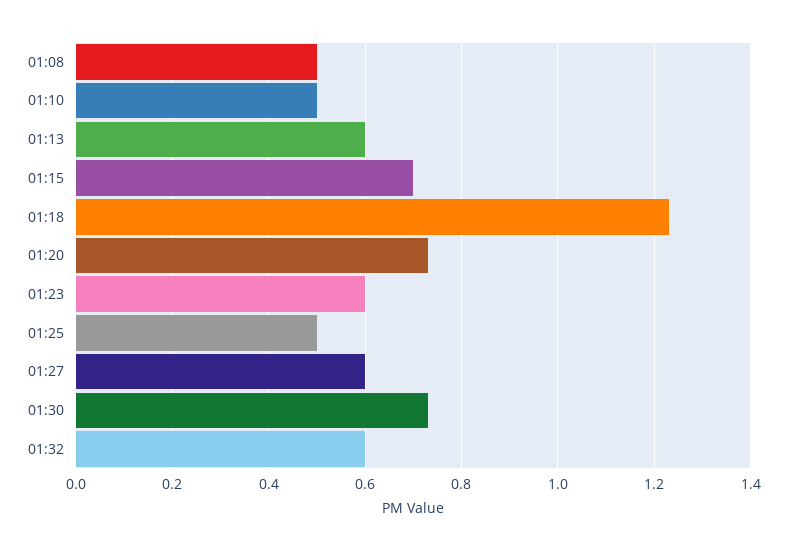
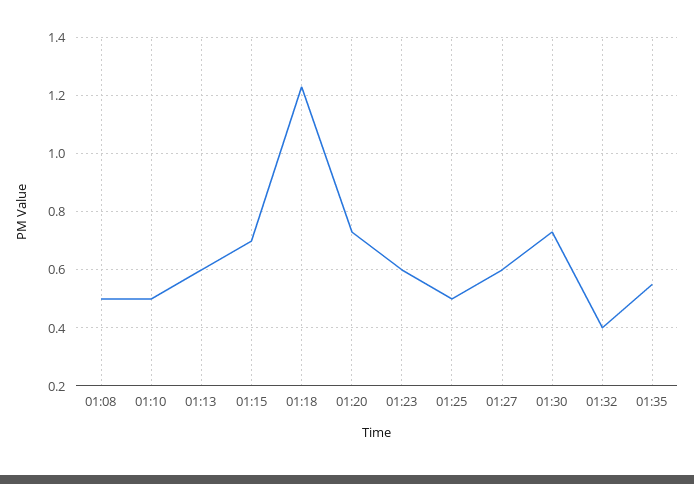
01:32: 0.6 -> 0.4
01:35: none -> 0.55

